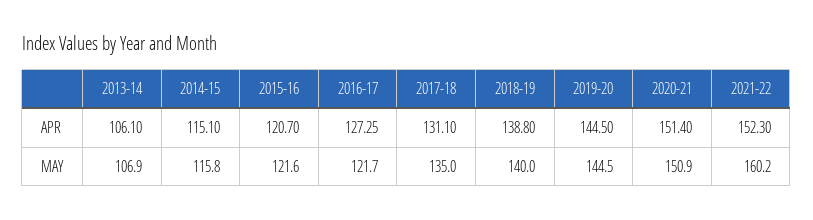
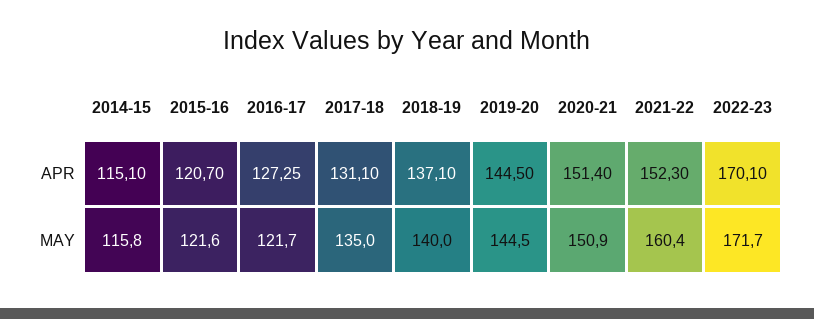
2013-14, APR: 106.1 -> none
2018-19, APR: 138.8 -> 137.1
2013-14, MAY: 106.9 -> none
2021-22, MAY: 160.2 -> 160.4
2022-23, APR: none -> 170.1
2022-23, MAY: none -> 171.7

